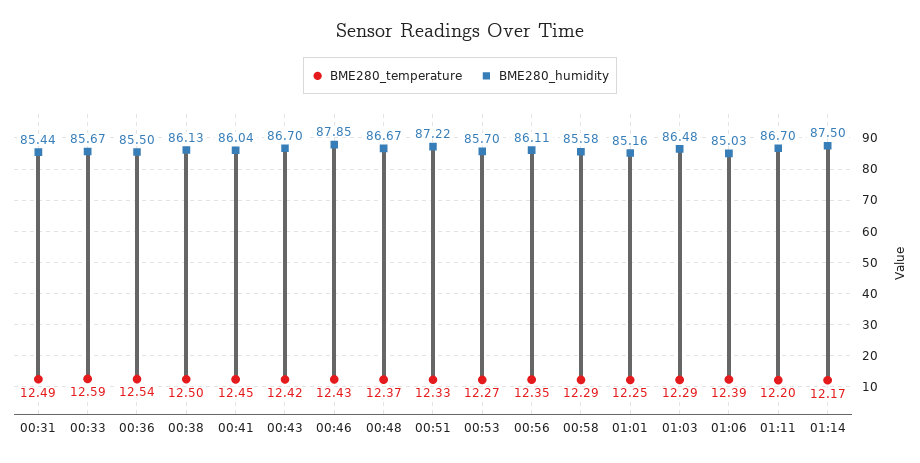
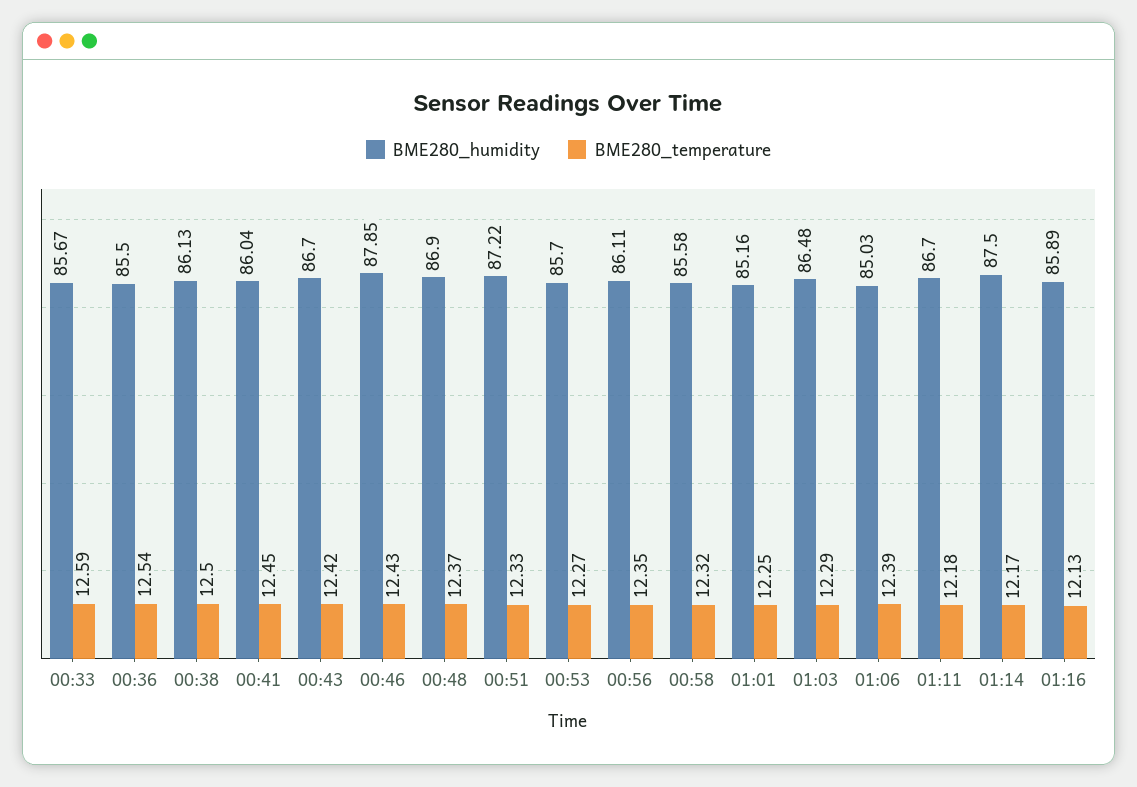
BME280_temperature, 00:31: 12.49 -> none
BME280_humidity, 00:31: 85.44 -> none
BME280_humidity, 00:48: 86.67 -> 86.9
BME280_temperature, 00:58: 12.29 -> 12.32
BME280_temperature, 01:11: 12.2 -> 12.18
BME280_humidity, 01:16: none -> 85.89
BME280_temperature, 01:16: none -> 12.13

